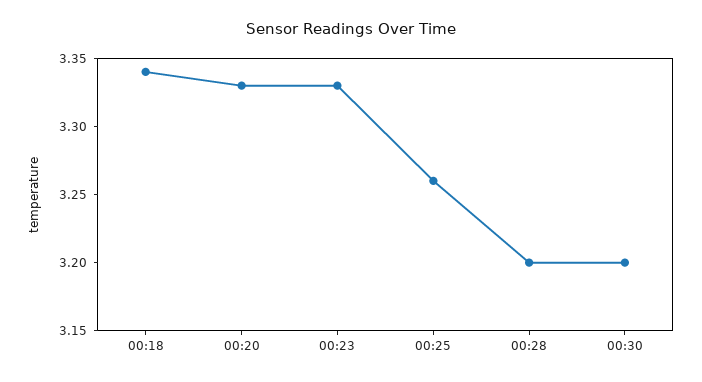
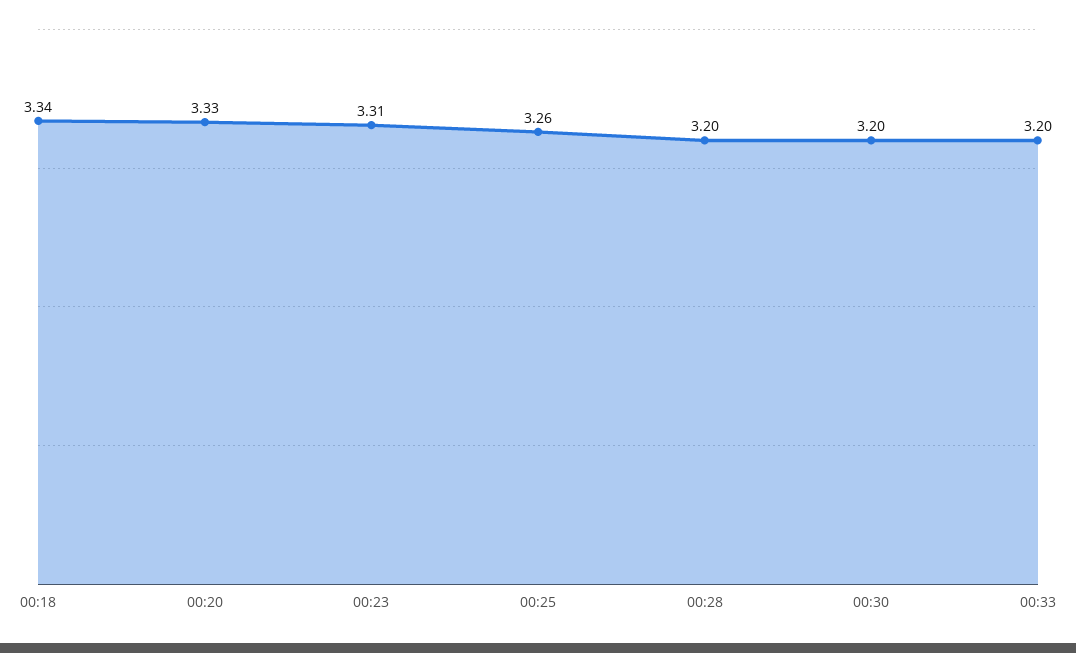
00:23: 3.33 -> 3.31
00:33: none -> 3.2

